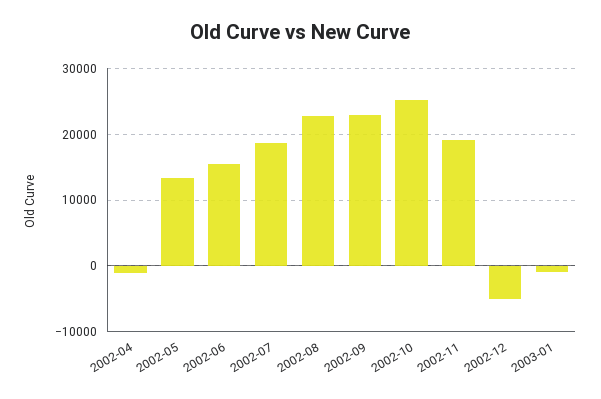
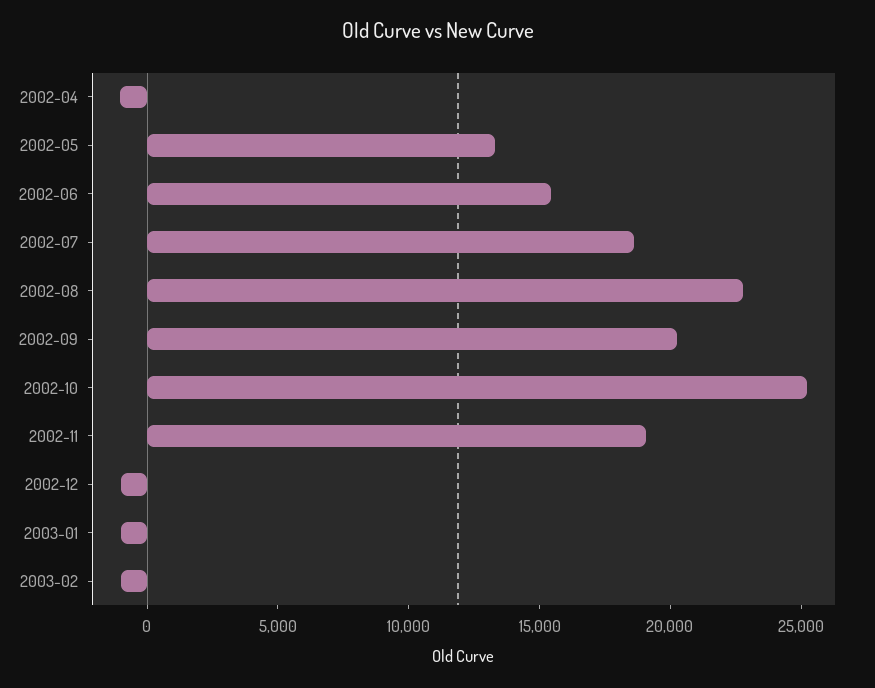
2002-09: 23000 -> 20000
2002-12: -5000 -> -1000
2003-02: none -> -1000

